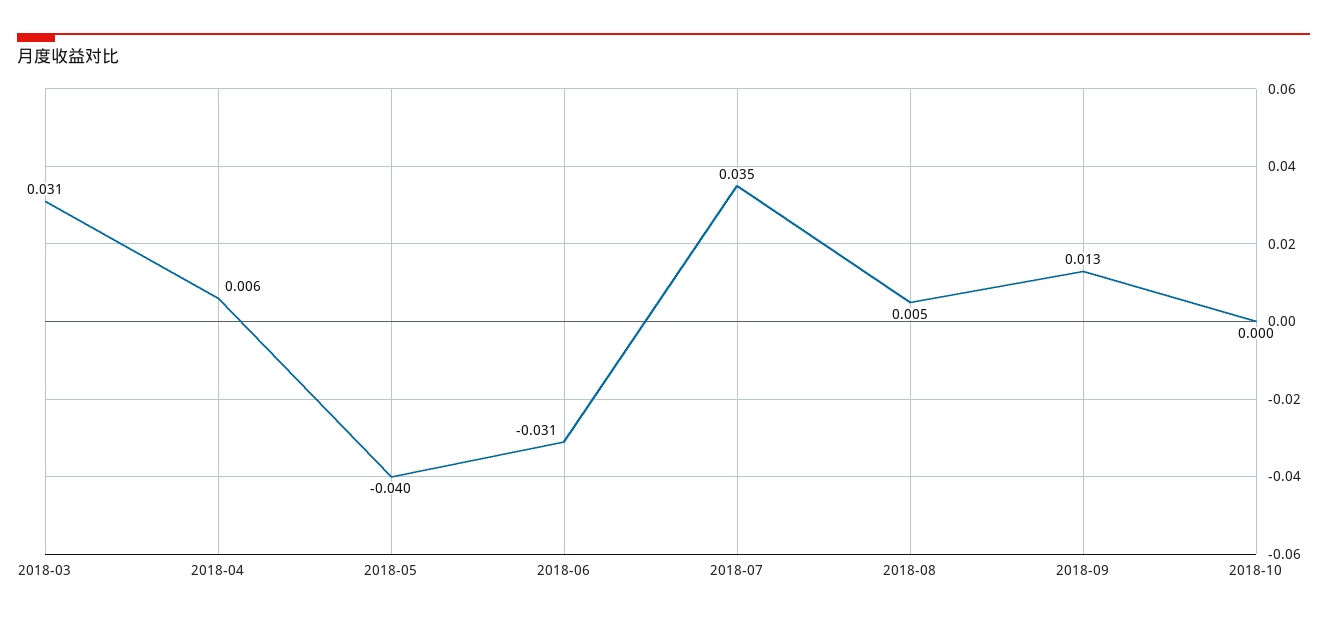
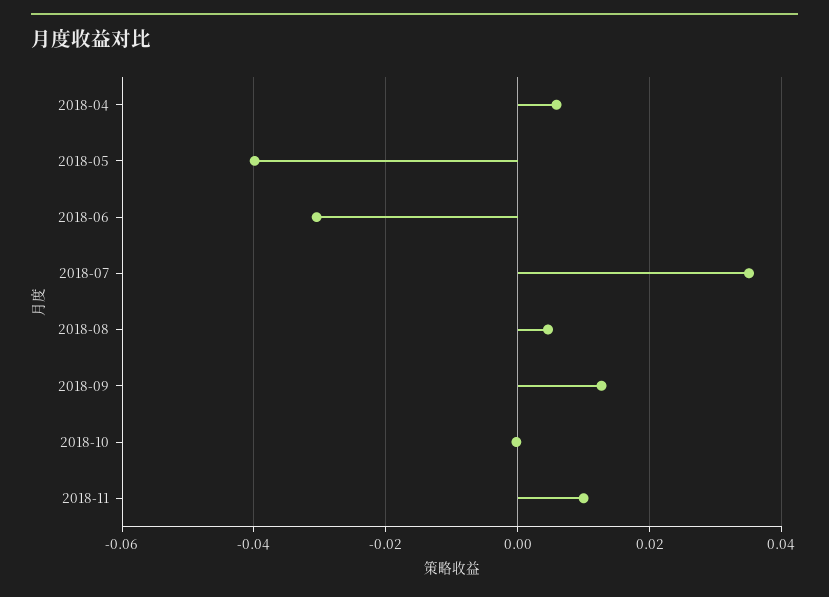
2018-03: 0.031 -> none
2018-11: none -> 0.01

